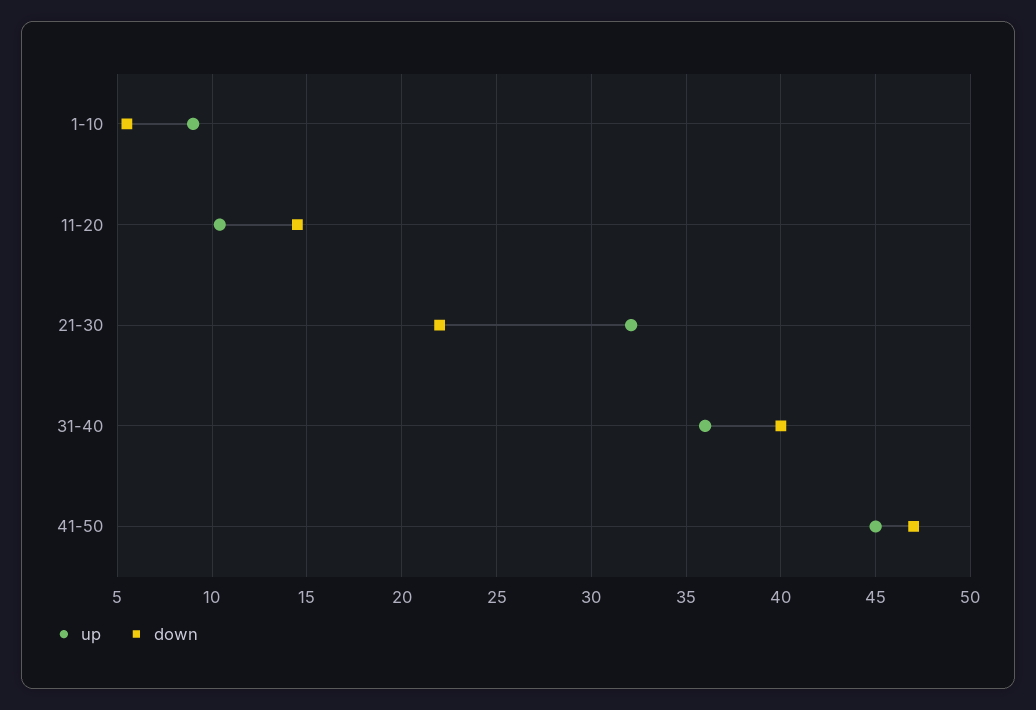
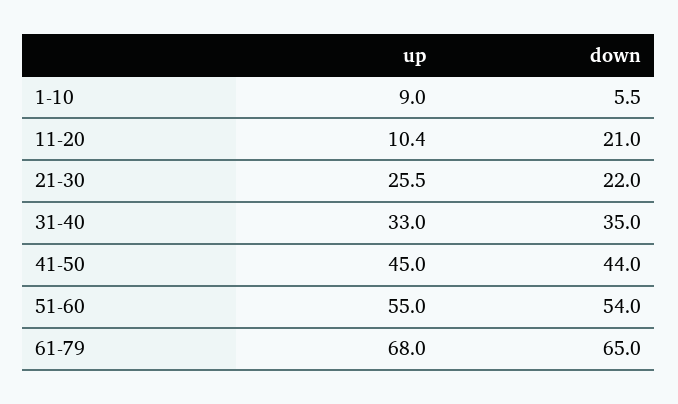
down, 11-20: 14.5 -> 21
up, 21-30: 32 -> 25.5
up, 31-40: 36 -> 33
down, 31-40: 40 -> 35
down, 41-50: 47 -> 44
up, 51-60: none -> 55
down, 51-60: none -> 54
up, 61-79: none -> 68
down, 61-79: none -> 65

